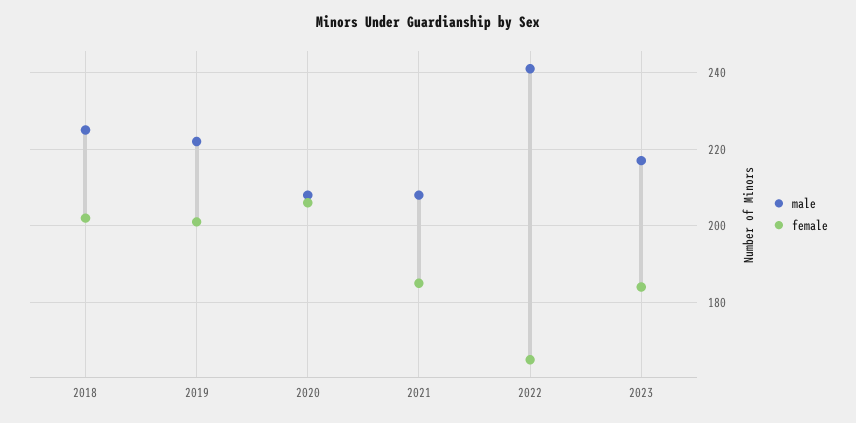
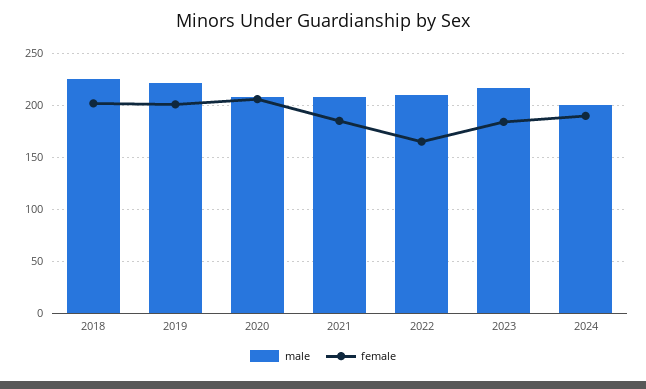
male, 2022: 240 -> 210
male, 2024: none -> 200
female, 2024: none -> 190

